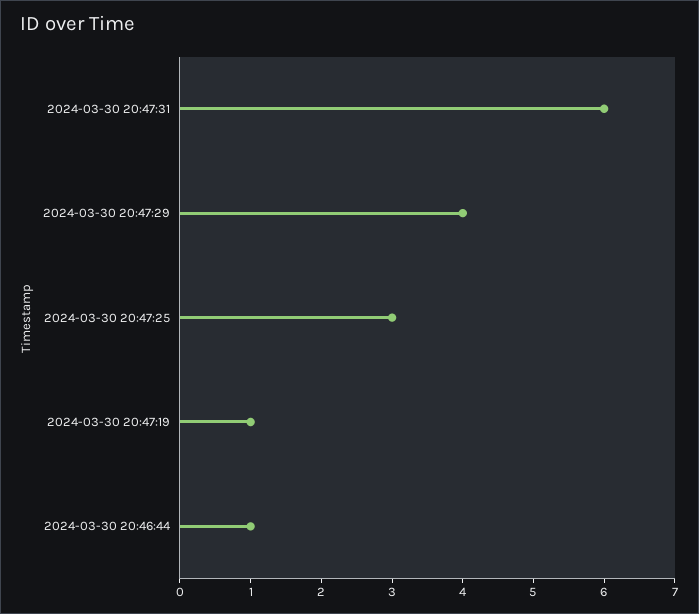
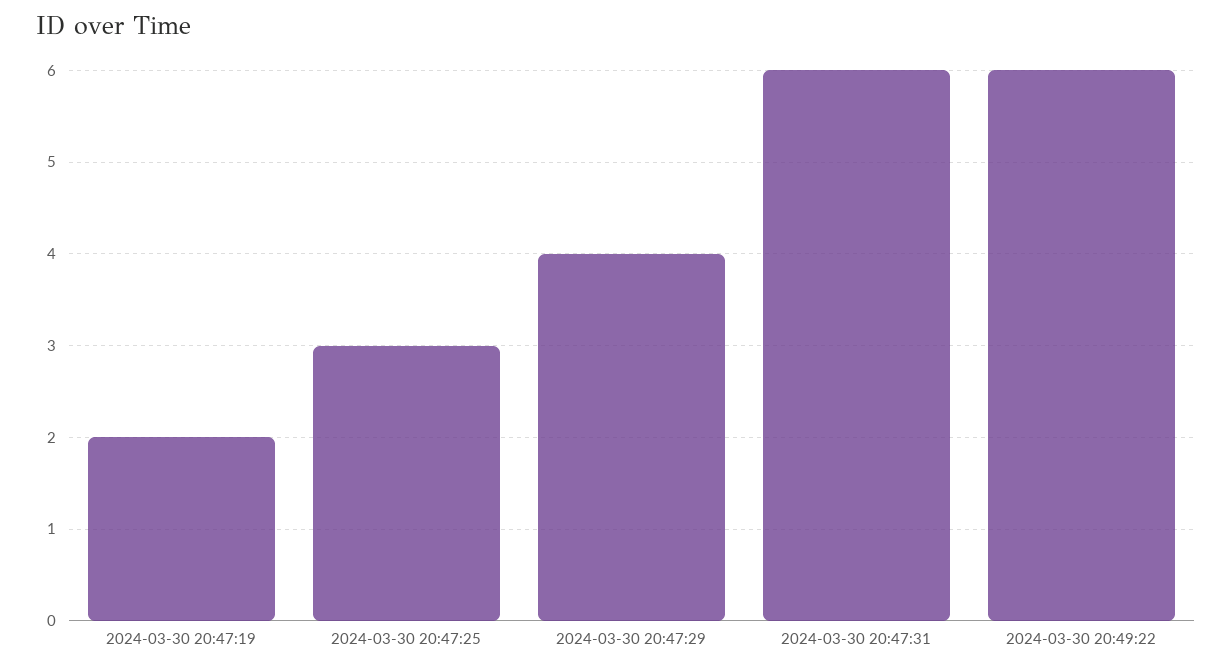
2024-03-30 20:47:19: 1 -> 2
2024-03-30 20:46:44: 1 -> none
2024-03-30 20:49:22: none -> 6

